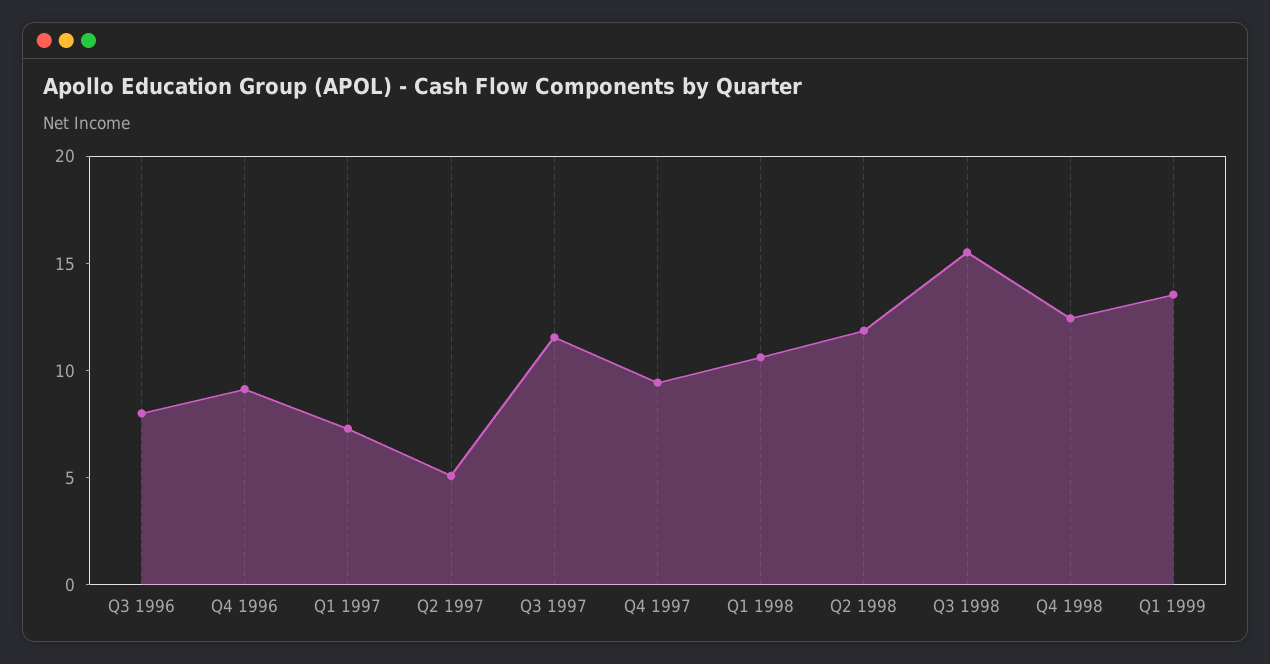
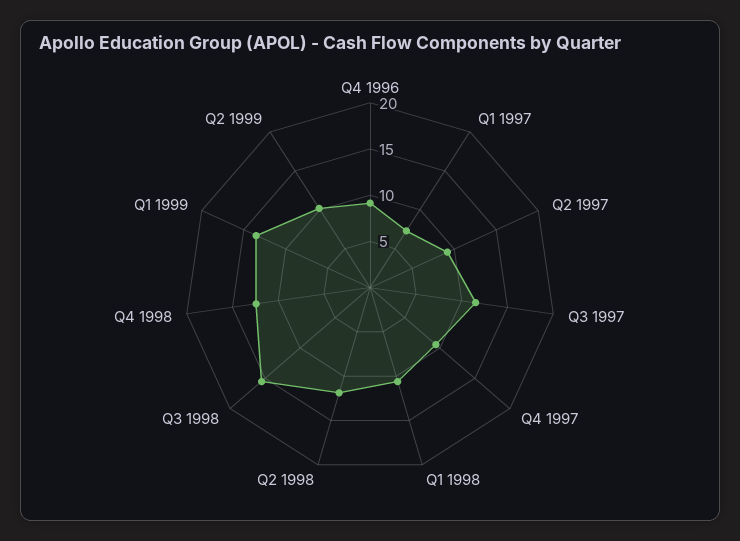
Q3 1996: 8 -> none
Q2 1997: 5 -> 9
Q2 1999: none -> 10

